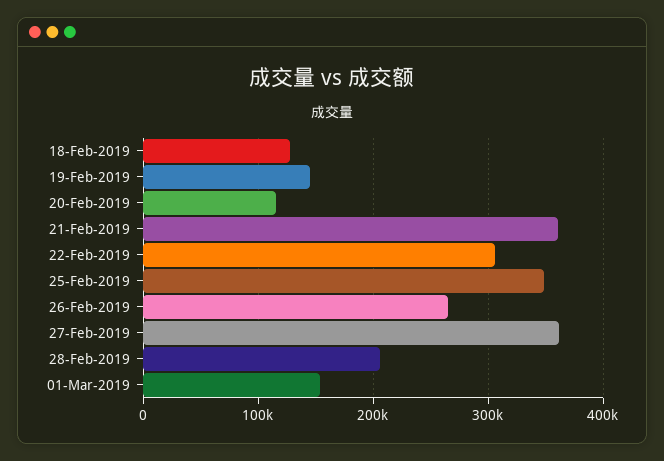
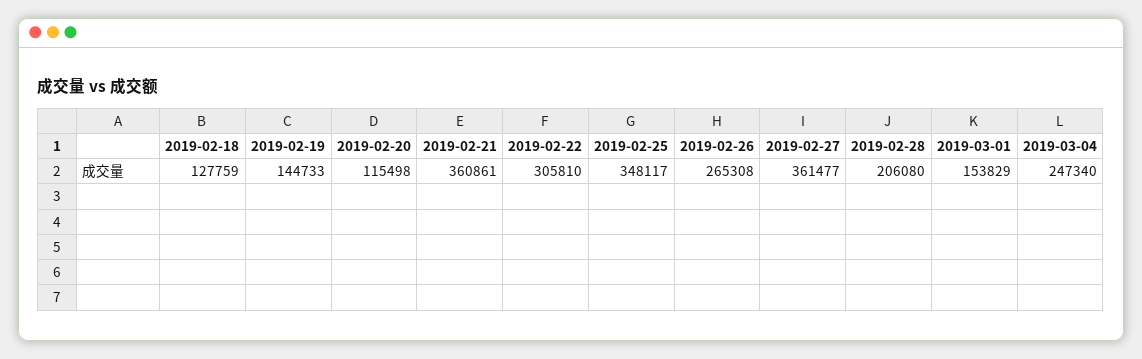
2019-03-04: none -> 247340

